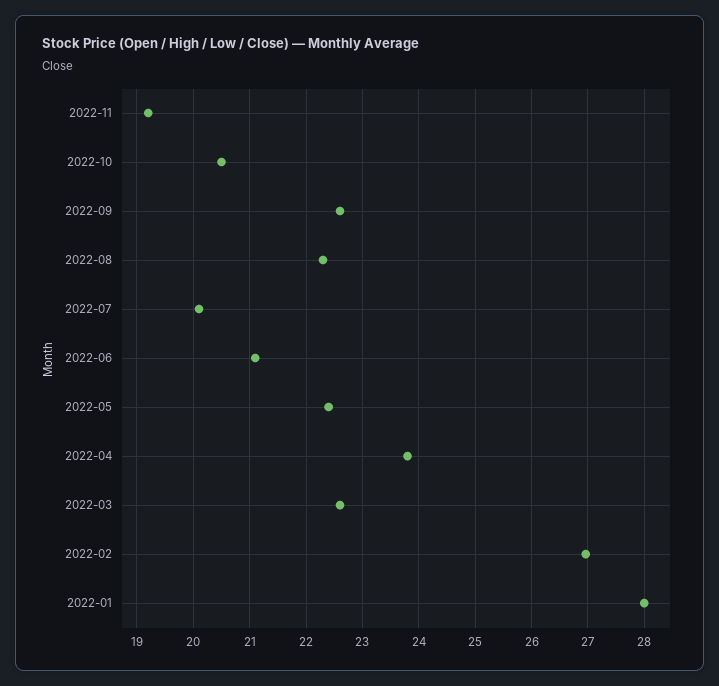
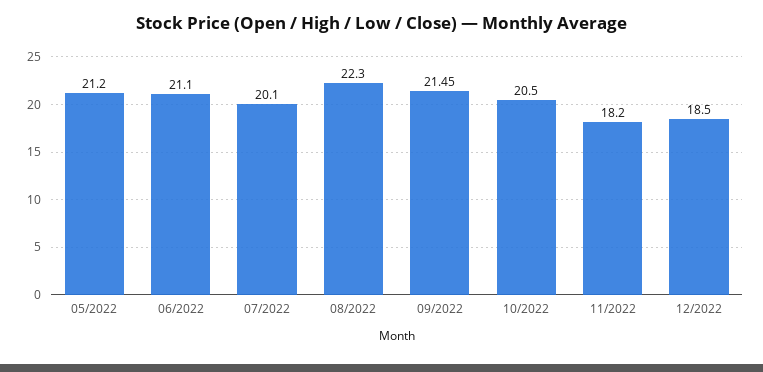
2022-11: 19.2 -> 18.2
2022-09: 22.6 -> 21.45
2022-05: 22.4 -> 21.2
2022-04: 23.8 -> none
2022-03: 22.6 -> none
2022-02: 27 -> none
2022-01: 28 -> none
12/2022: none -> 18.5

